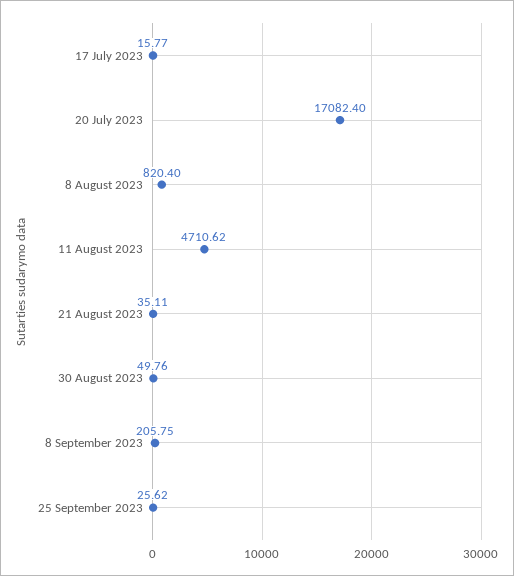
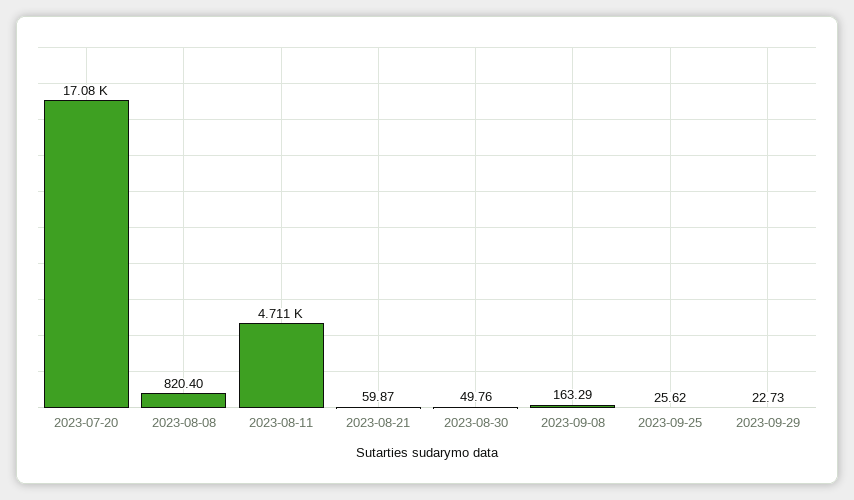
17 July 2023: 15.77 -> none
21 August 2023: 35.11 -> 59.87
8 September 2023: 205.75 -> 163.29
2023-09-29: none -> 22.73

